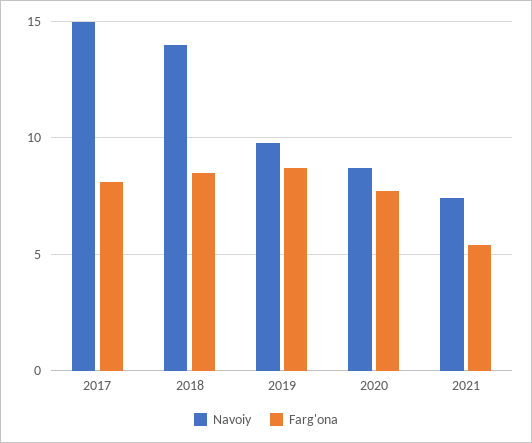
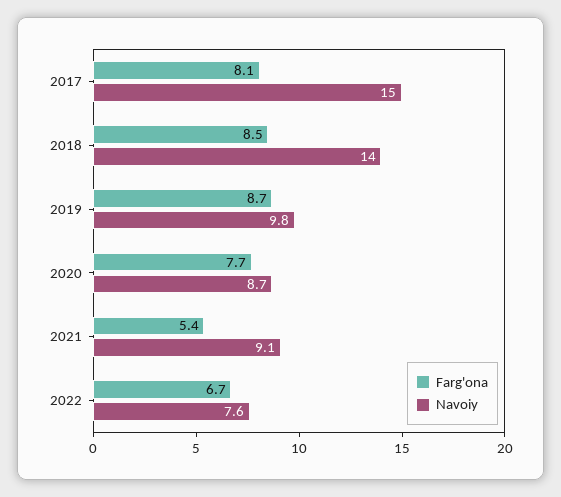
Navoiy, 2021: 7.5 -> 9.1
Farg'ona, 2022: none -> 6.7
Navoiy, 2022: none -> 7.6

